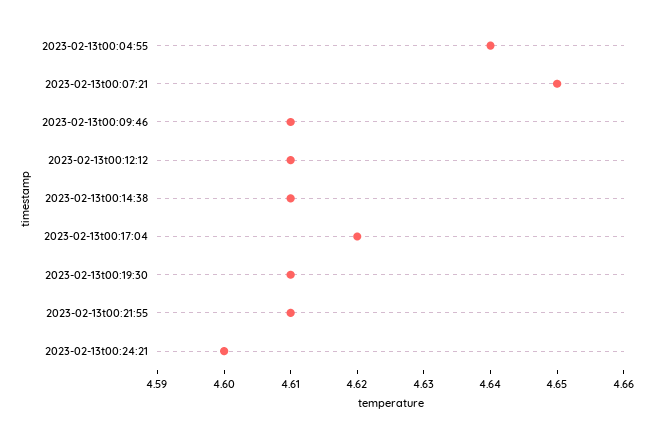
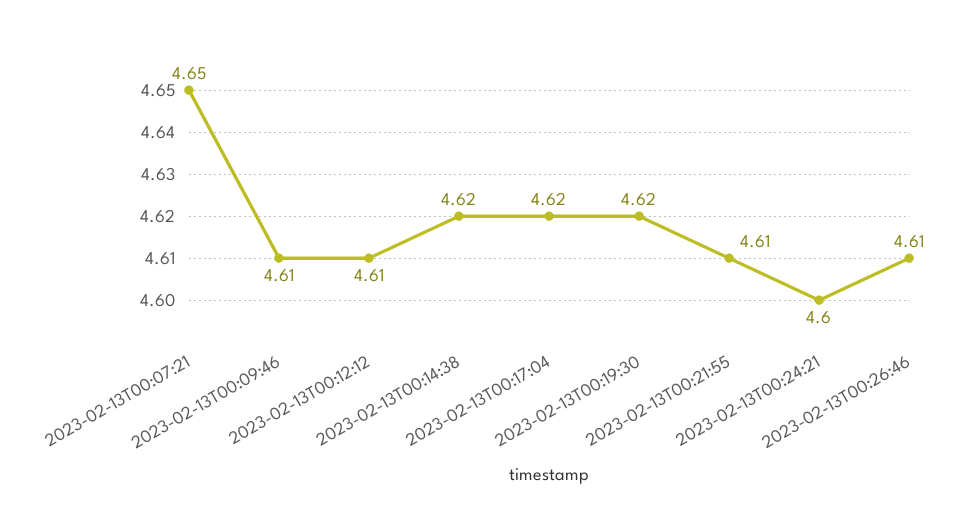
2023-02-13t00:04:55: 4.64 -> none
2023-02-13t00:14:38: 4.61 -> 4.62
2023-02-13t00:19:30: 4.61 -> 4.62
2023-02-13T00:26:46: none -> 4.61

